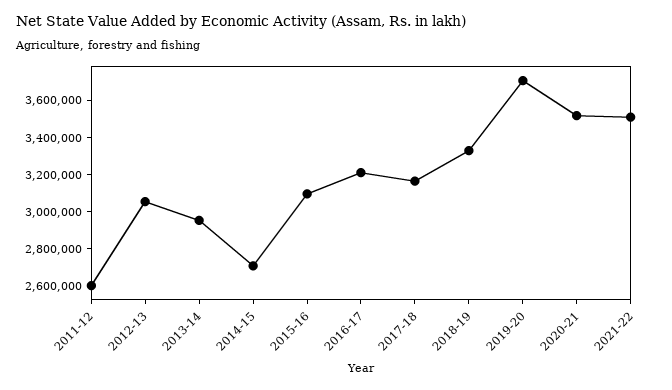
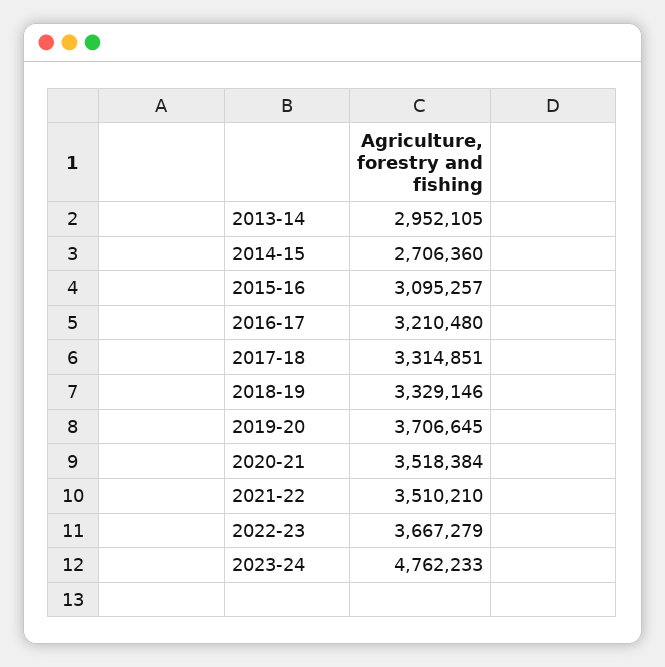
2011-12: 2600000 -> none
2012-13: 3050000 -> none
2017-18: 3150000 -> 3314851
2022-23: none -> 3667279
2023-24: none -> 4762233

